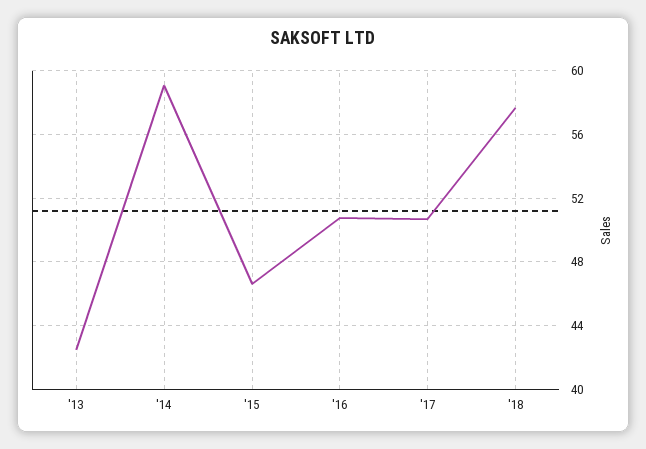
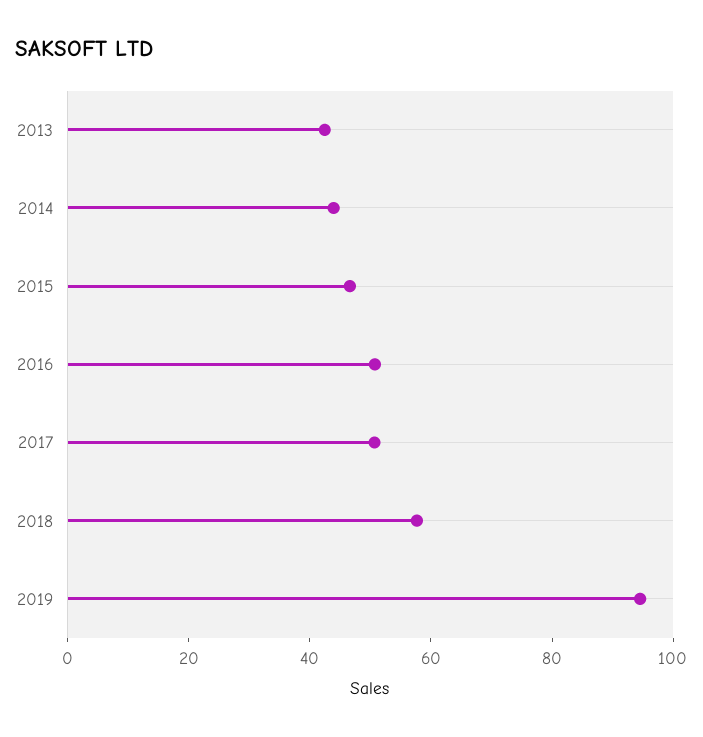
'14: 59 -> 45
2019: none -> 95

